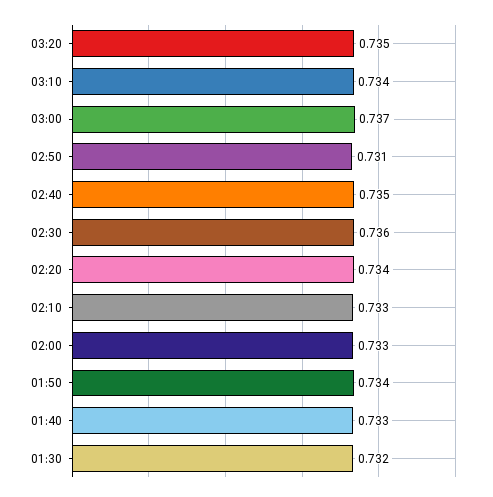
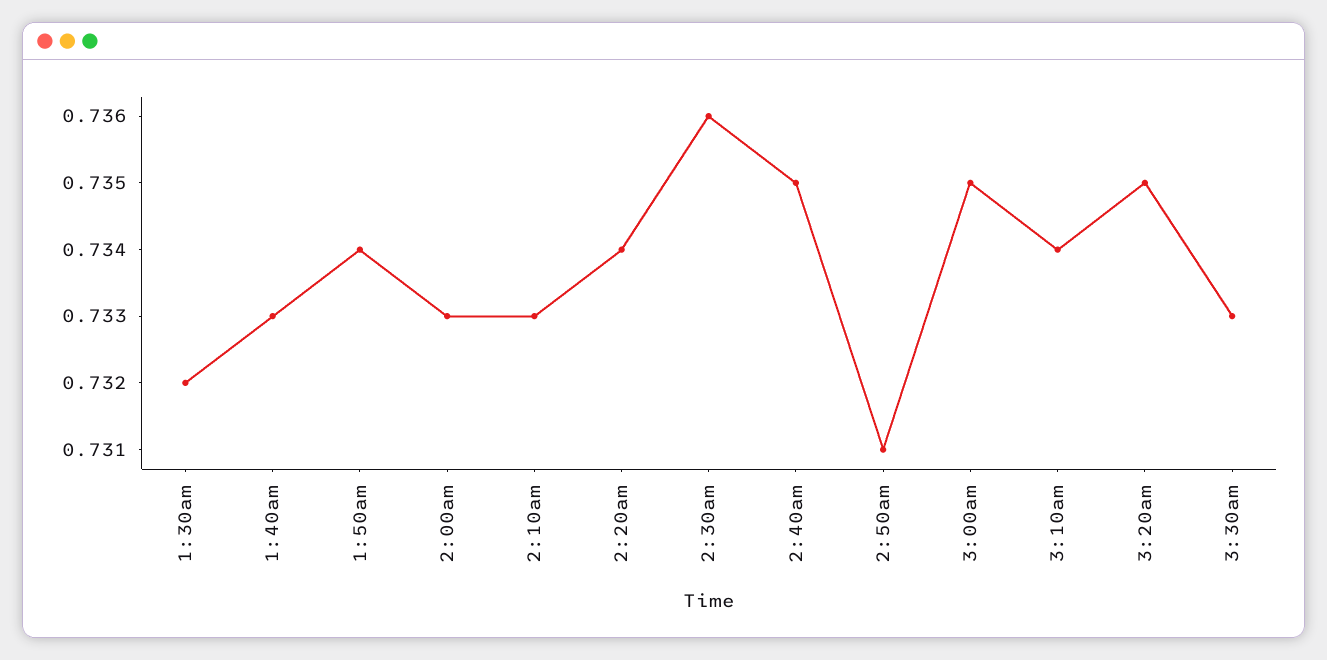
03:00: 0.737 -> 0.735
3:30am: none -> 0.733

